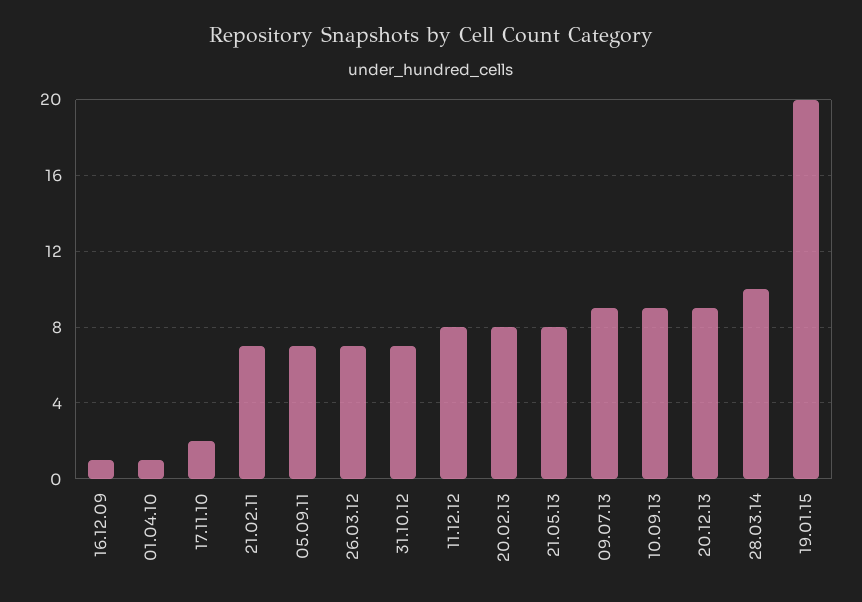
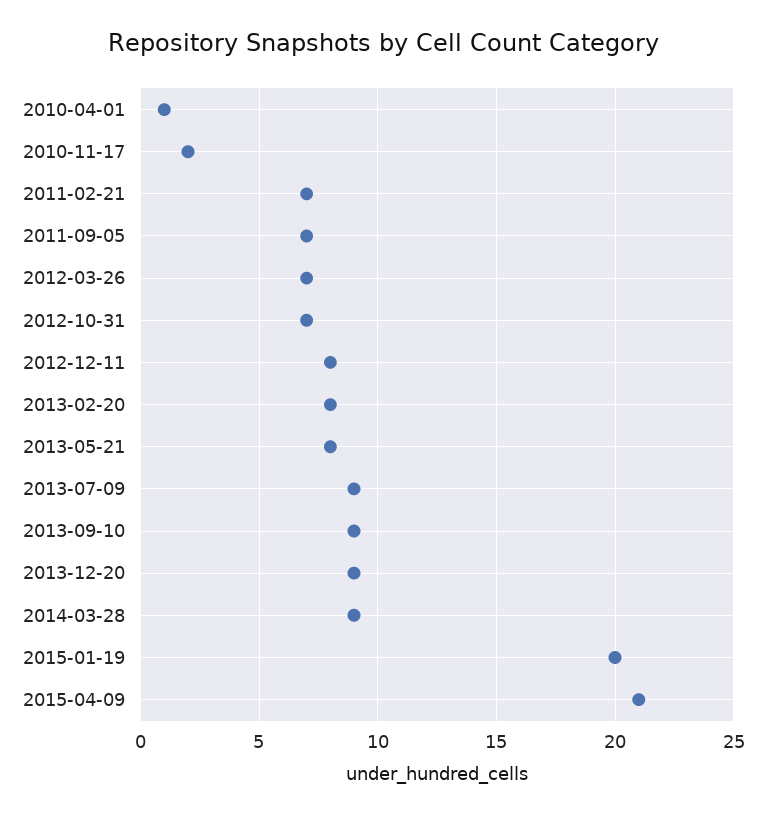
16.12.09: 1 -> none
28.03.14: 10 -> 9
2015-04-09: none -> 21

